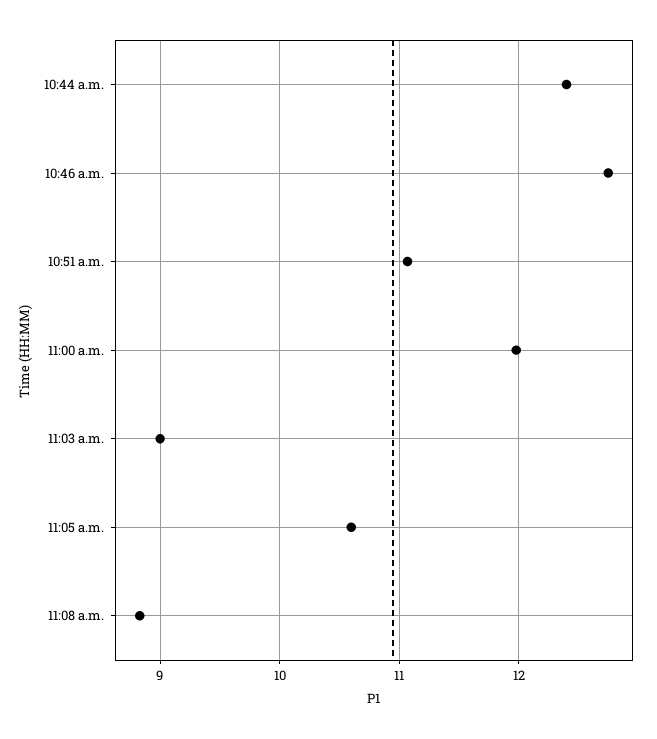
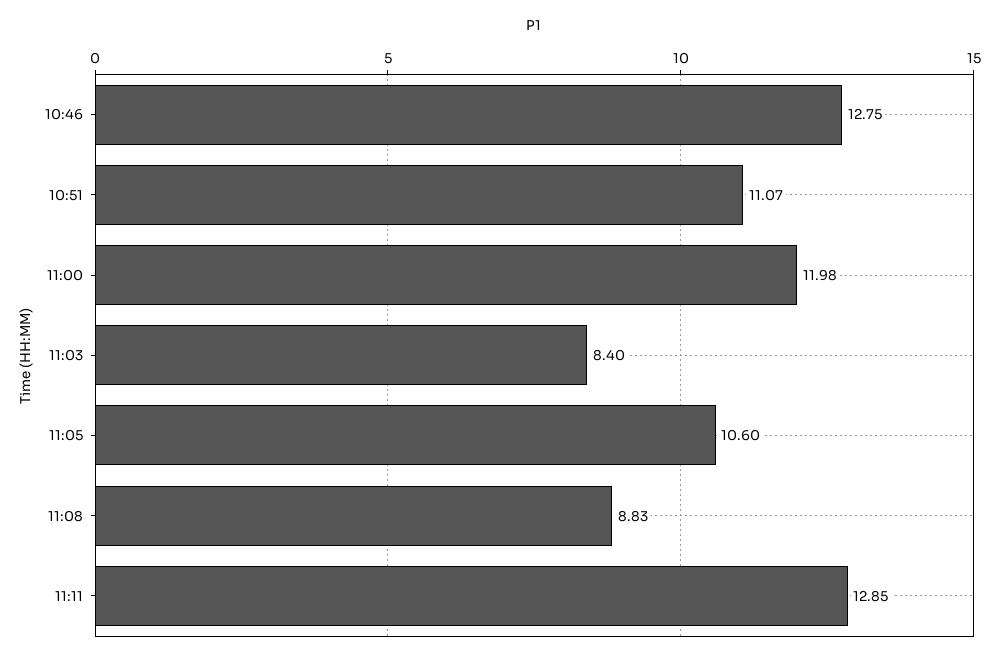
10:44 a.m.: 12.4 -> none
11:03 a.m.: 9 -> 8.4
11:11: none -> 12.85

